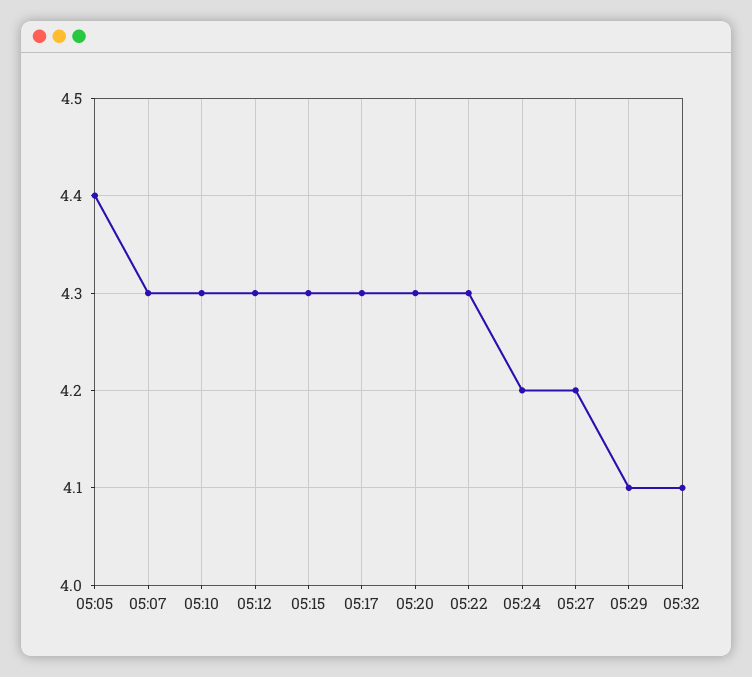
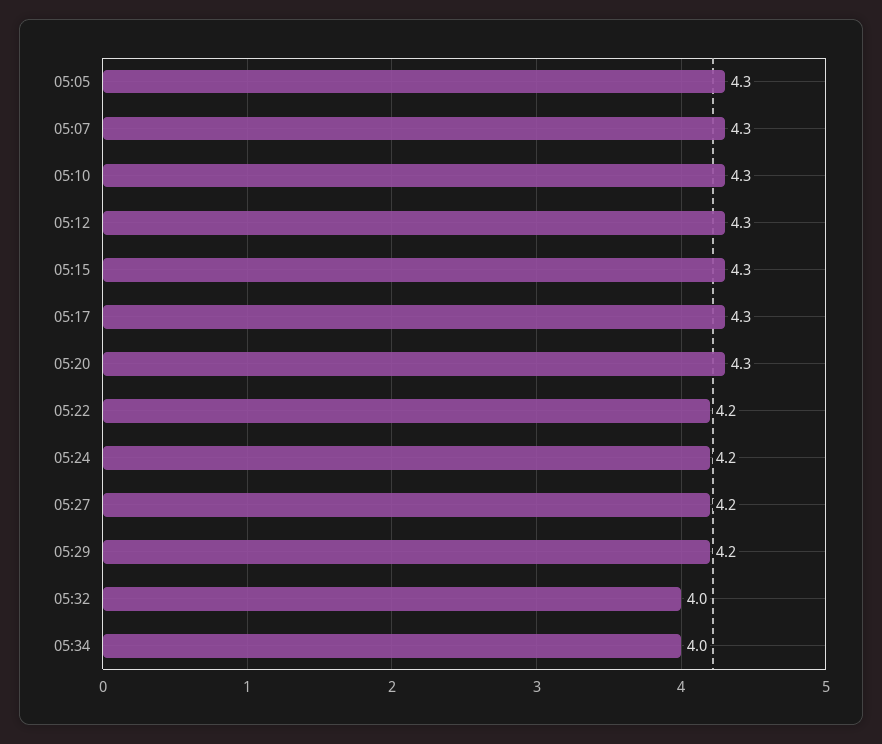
05:05: 4.4 -> 4.3
05:22: 4.3 -> 4.2
05:29: 4.1 -> 4.2
05:32: 4.1 -> 4
05:34: none -> 4

